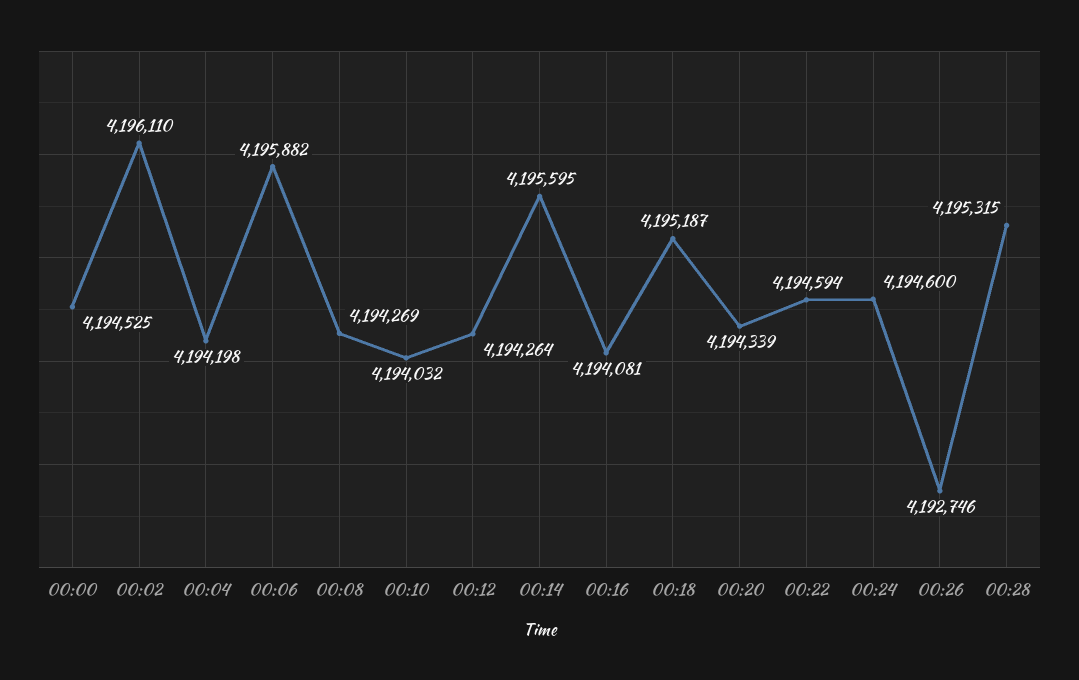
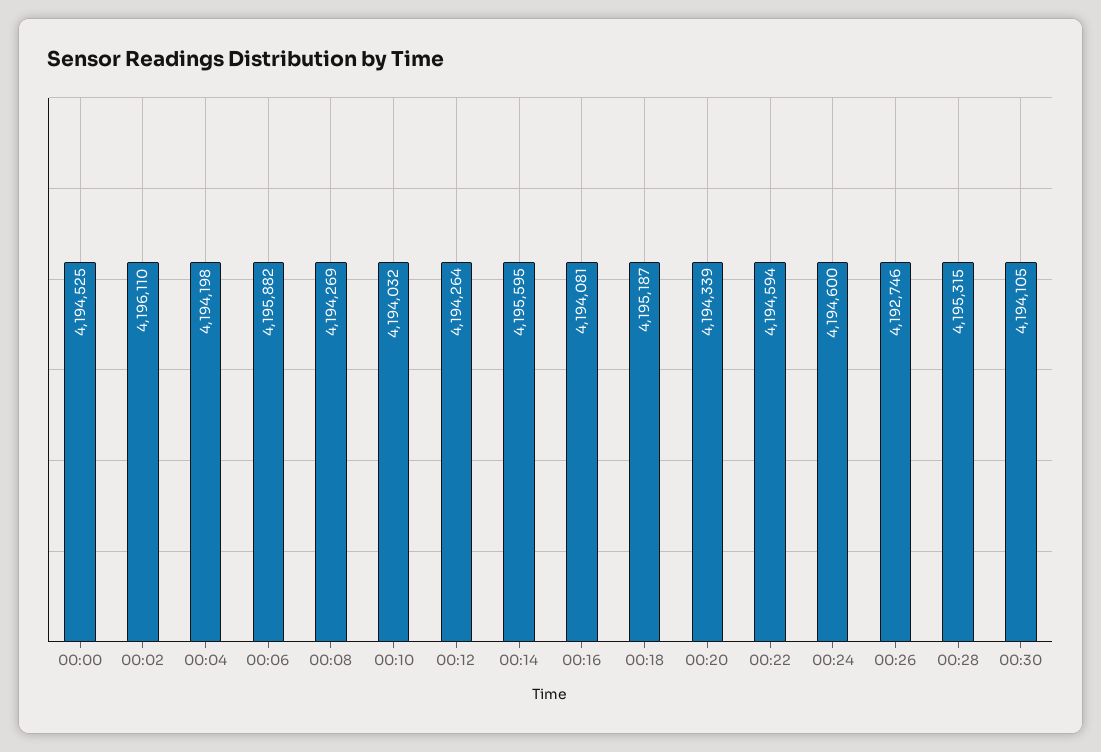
00:30: none -> 4194105

